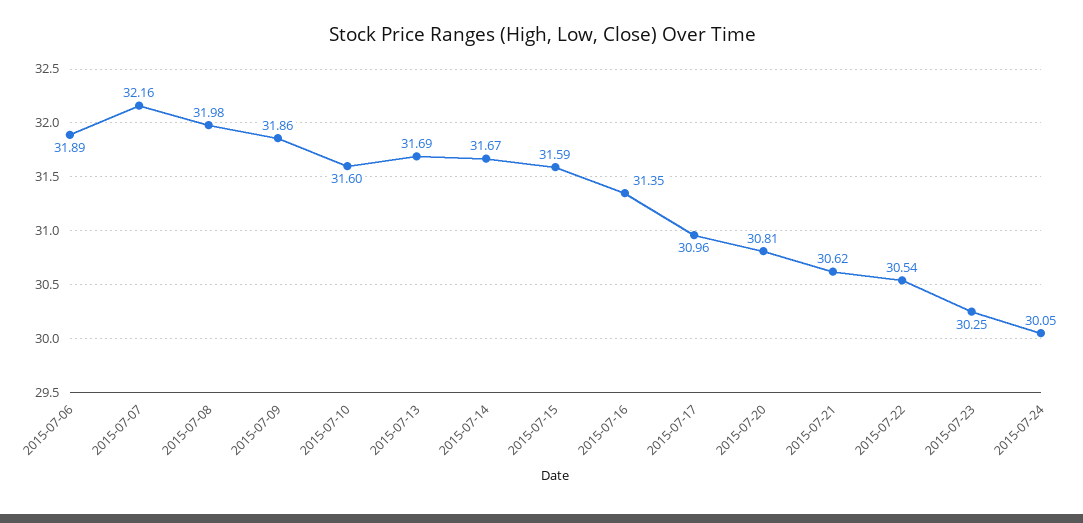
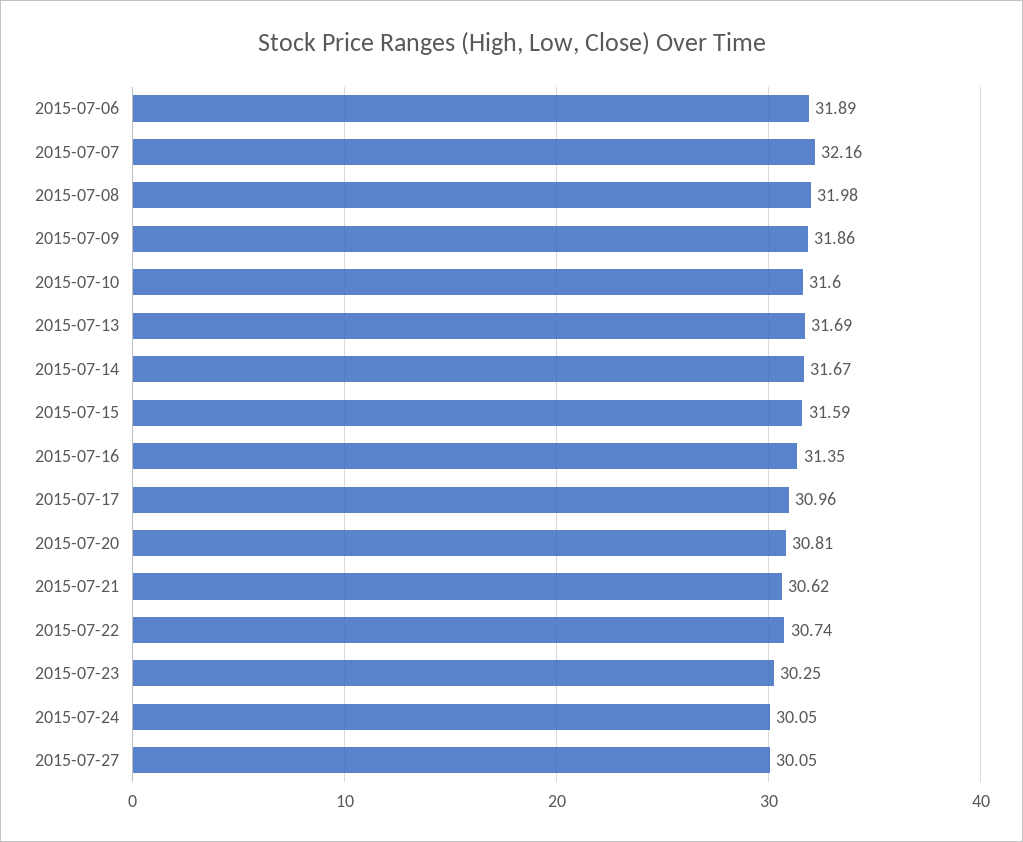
2015-07-22: 30.54 -> 30.74
2015-07-27: none -> 30.05

